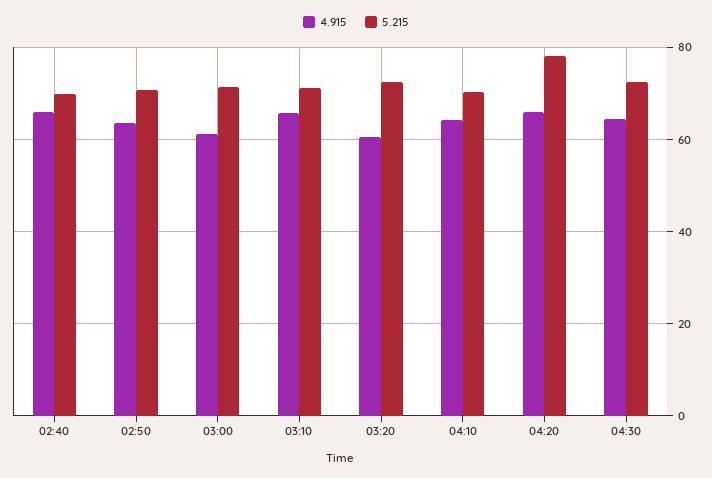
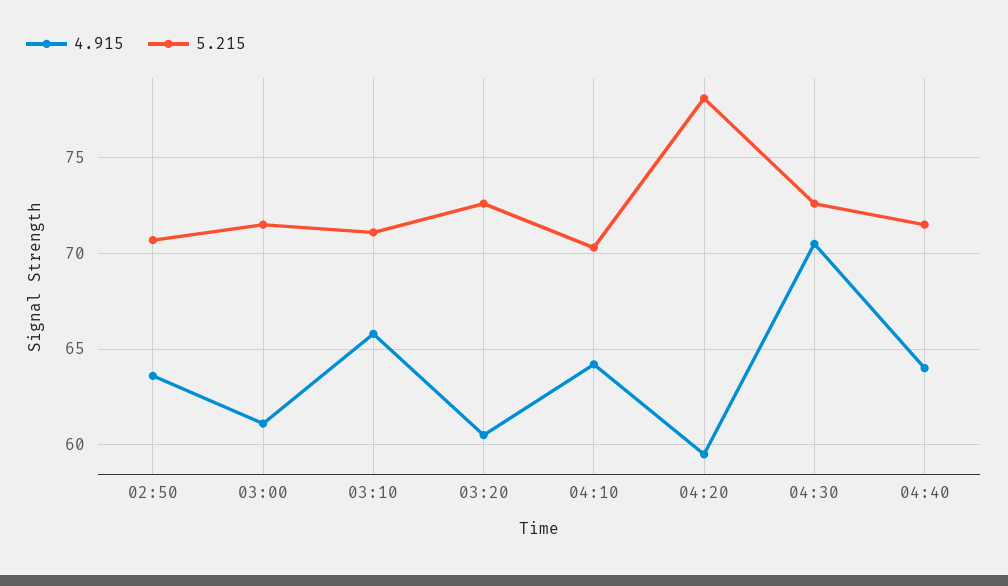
4.915, 02:40: 66 -> none
5.215, 02:40: 70 -> none
4.915, 04:20: 66 -> 59.5
4.915, 04:30: 64 -> 70.5
4.915, 04:40: none -> 64
5.215, 04:40: none -> 71.5

